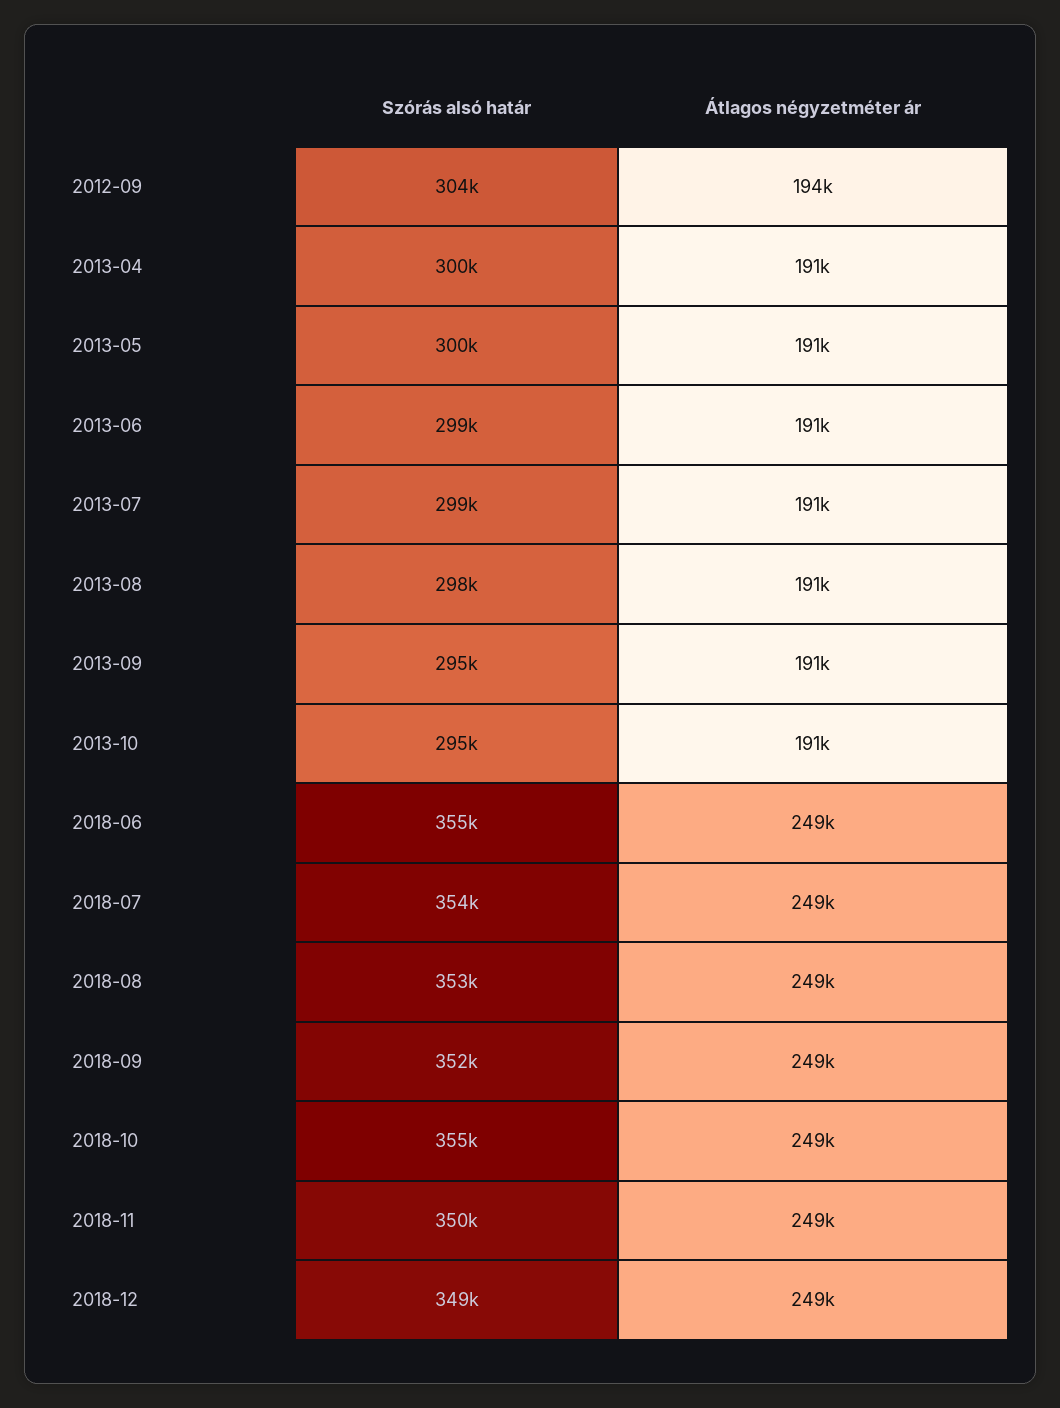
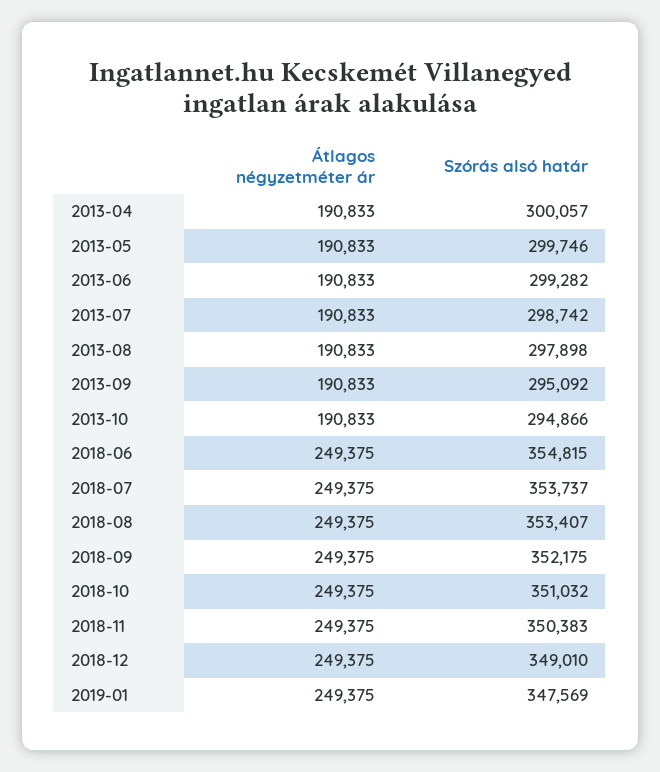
Szórás alsó határ, 2012-09: 304000 -> none
Átlagos négyzetméter ár, 2012-09: 194000 -> none
Szórás alsó határ, 2018-10: 355000 -> 351032
Átlagos négyzetméter ár, 2019-01: none -> 249375
Szórás alsó határ, 2019-01: none -> 347569

